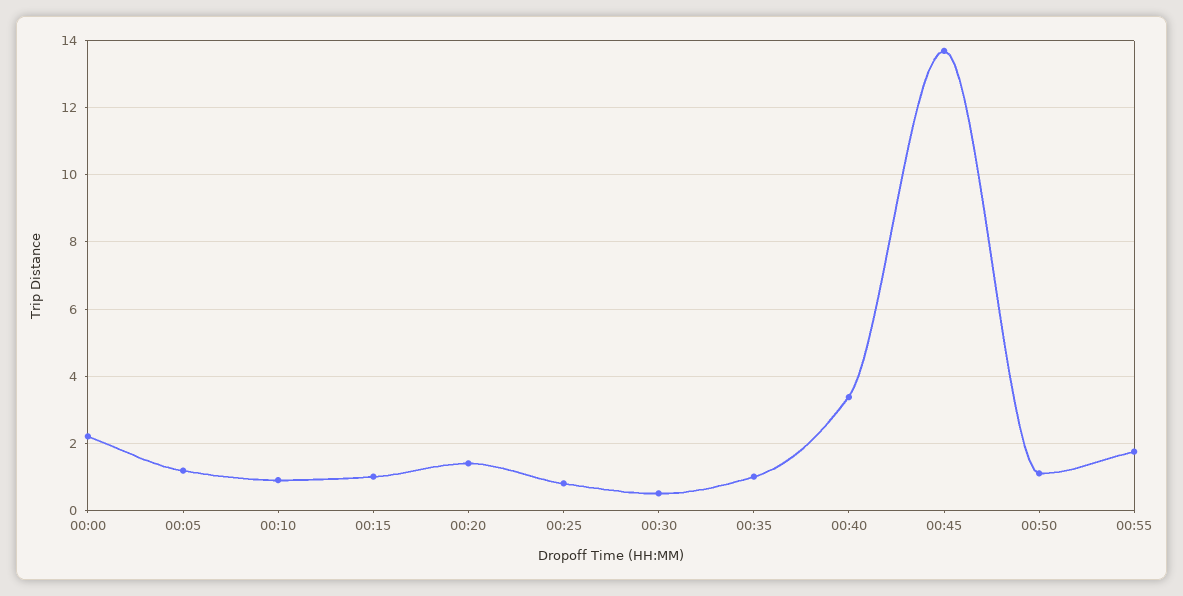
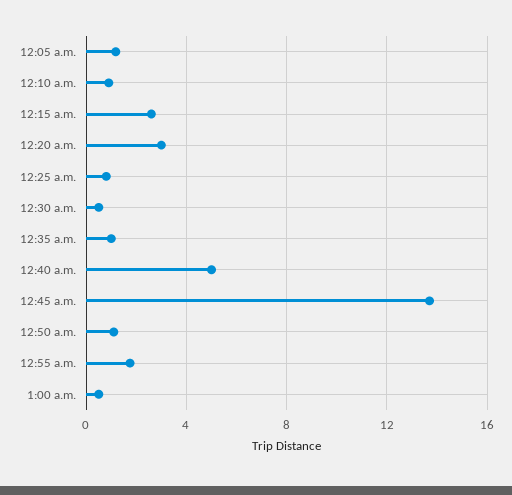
00:00: 2.2 -> none
00:15: 1 -> 2.5
00:20: 1.4 -> 3
00:40: 3.4 -> 5
1:00 a.m.: none -> 0.5

